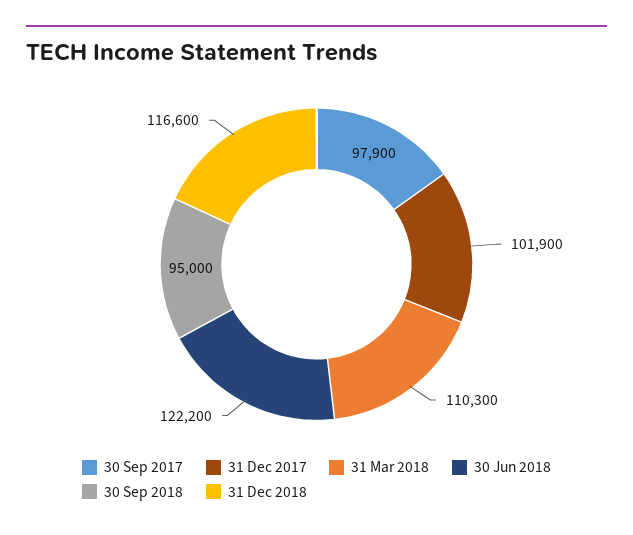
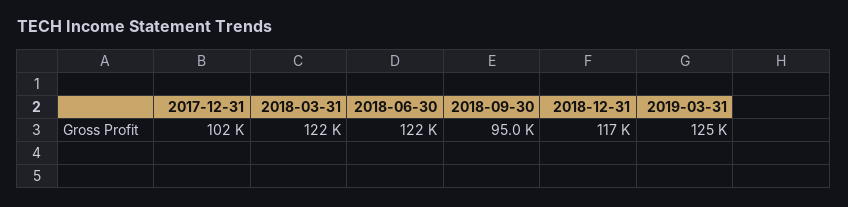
30 Sep 2017: 97900 -> none
31 Mar 2018: 110300 -> 122000
2019-03-31: none -> 125000

